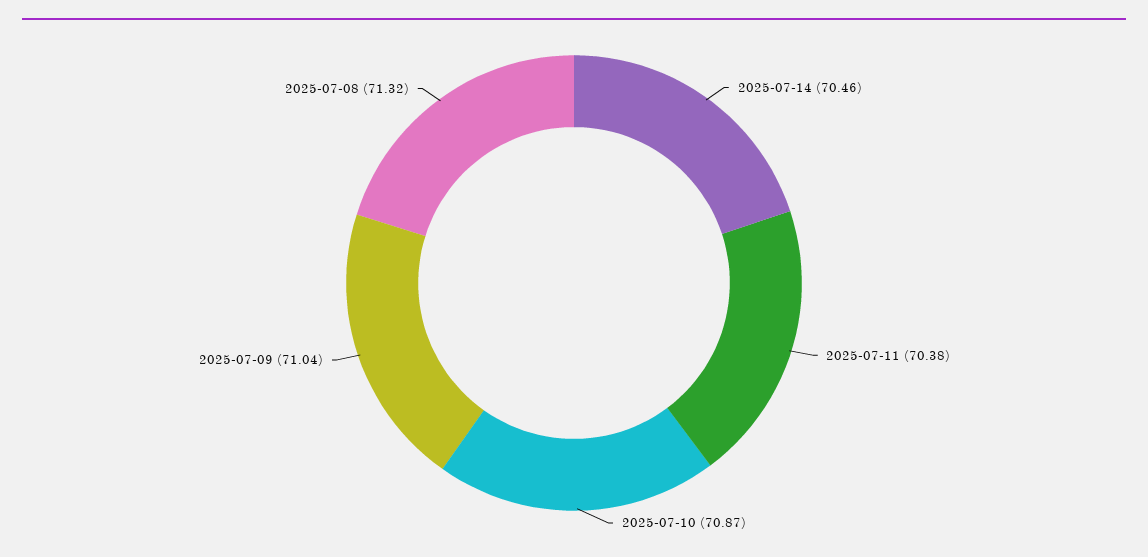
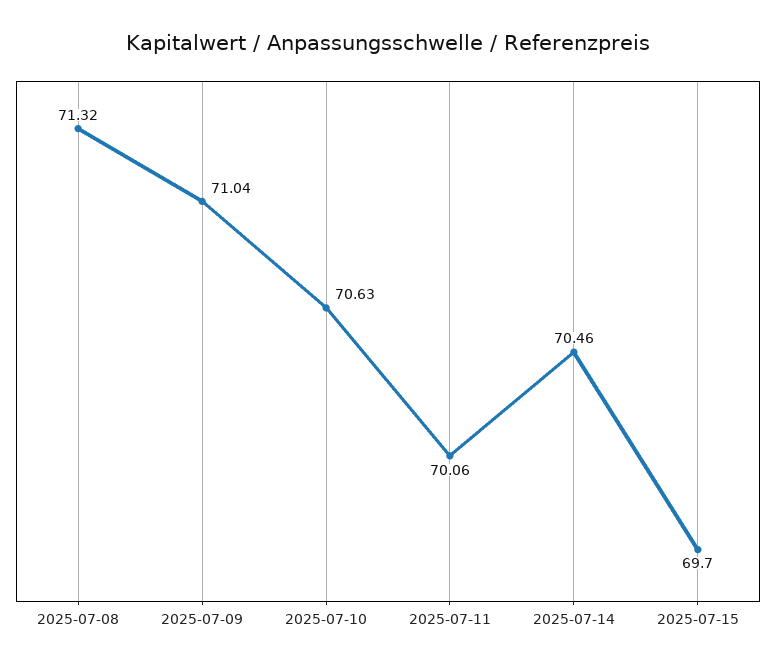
2025-07-11: 70.38 -> 70.06
2025-07-10: 70.87 -> 70.63
2025-07-15: none -> 69.7

